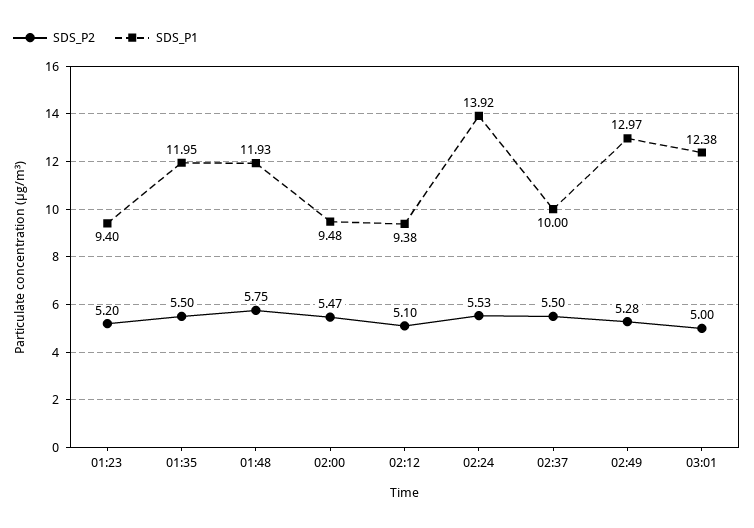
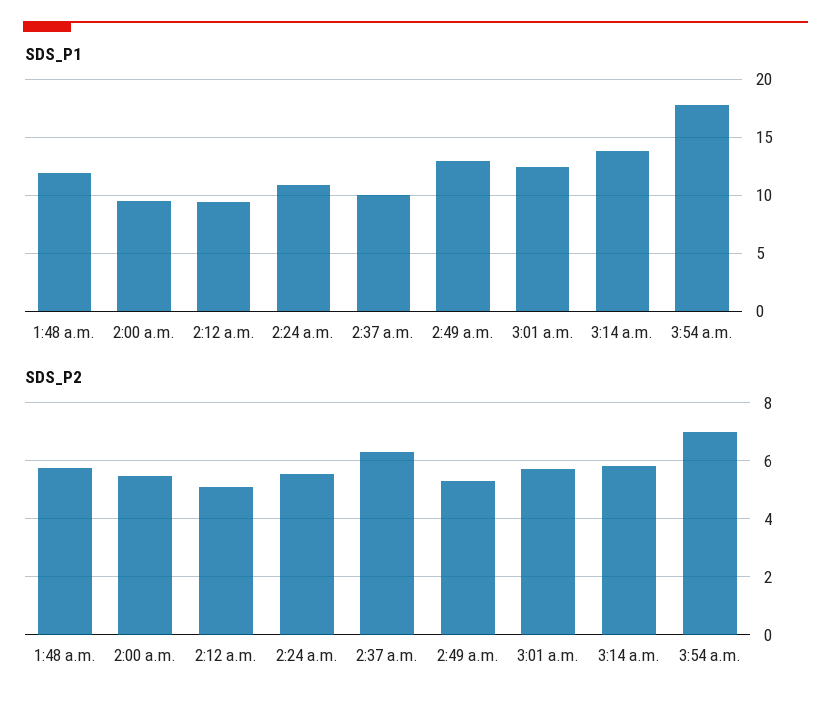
SDS_P2, 01:23: 5.2 -> none
SDS_P1, 01:23: 9.4 -> none
SDS_P2, 01:35: 5.5 -> none
SDS_P1, 01:35: 11.95 -> none
SDS_P1, 02:24: 13.92 -> 11
SDS_P2, 02:37: 5.5 -> 6.25
SDS_P2, 03:01: 5 -> 5.75
SDS_P1, 3:14 a.m.: none -> 14
SDS_P1, 3:54 a.m.: none -> 18
SDS_P2, 3:14 a.m.: none -> 5.75
SDS_P2, 3:54 a.m.: none -> 7

